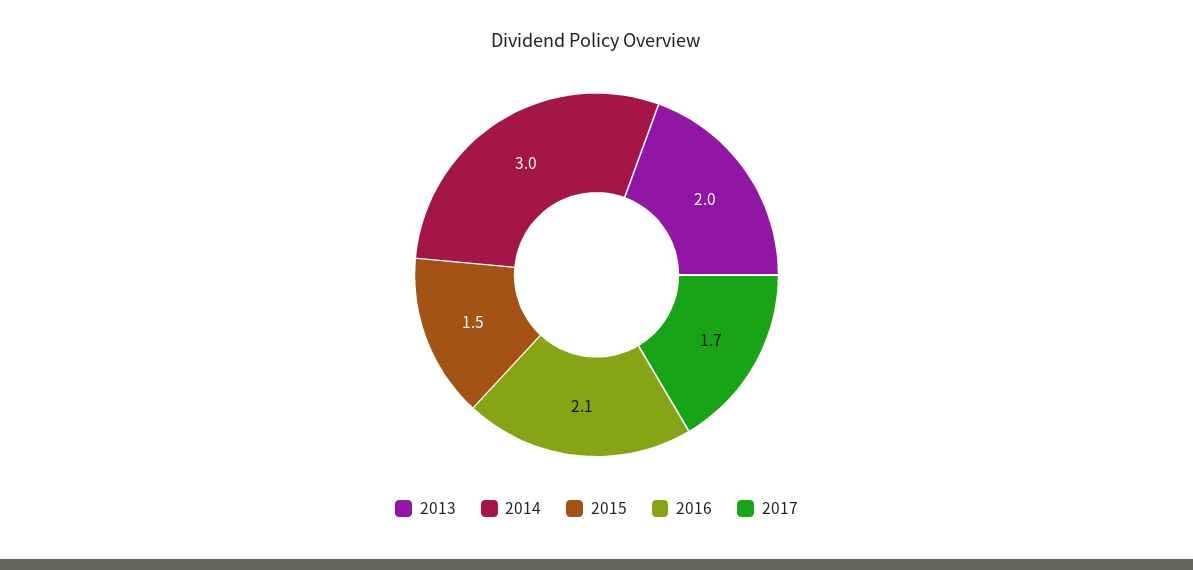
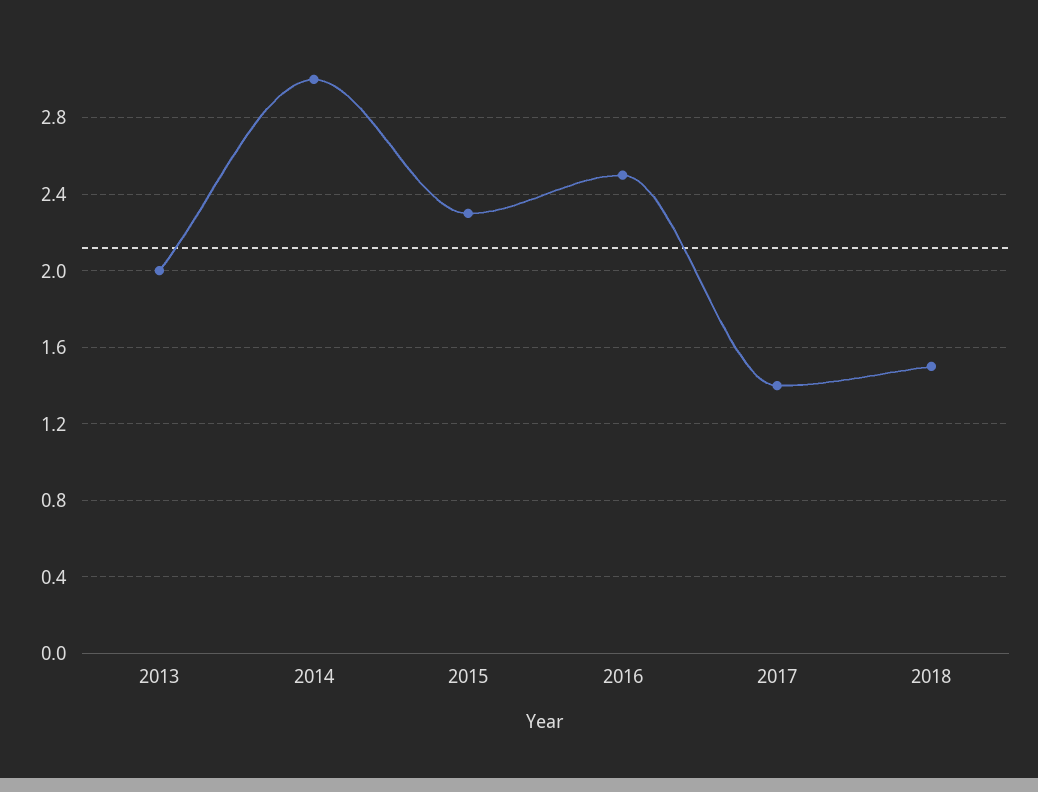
2015: 1.5 -> 2.3
2016: 2.1 -> 2.5
2017: 1.7 -> 1.4
2018: none -> 1.5

